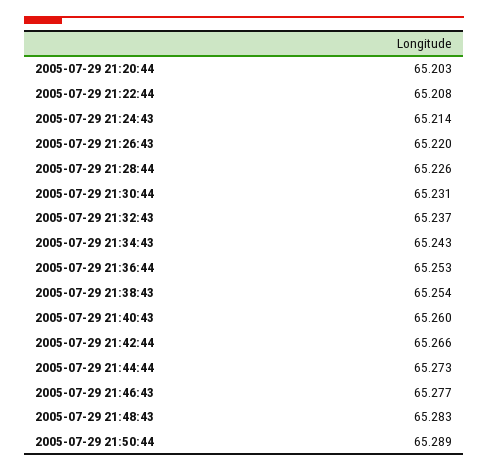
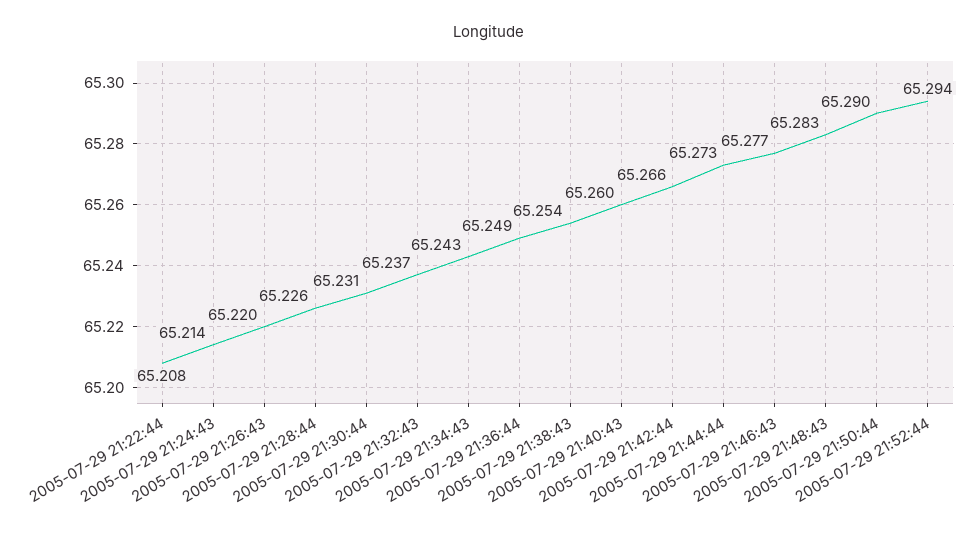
2005-07-29 21:20:44: 65.203 -> none
2005-07-29 21:36:44: 65.253 -> 65.249
2005-07-29 21:50:44: 65.289 -> 65.29
2005-07-29 21:52:44: none -> 65.294

